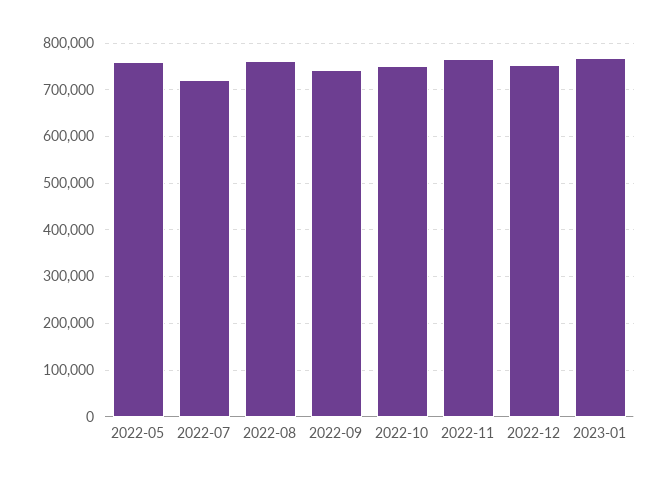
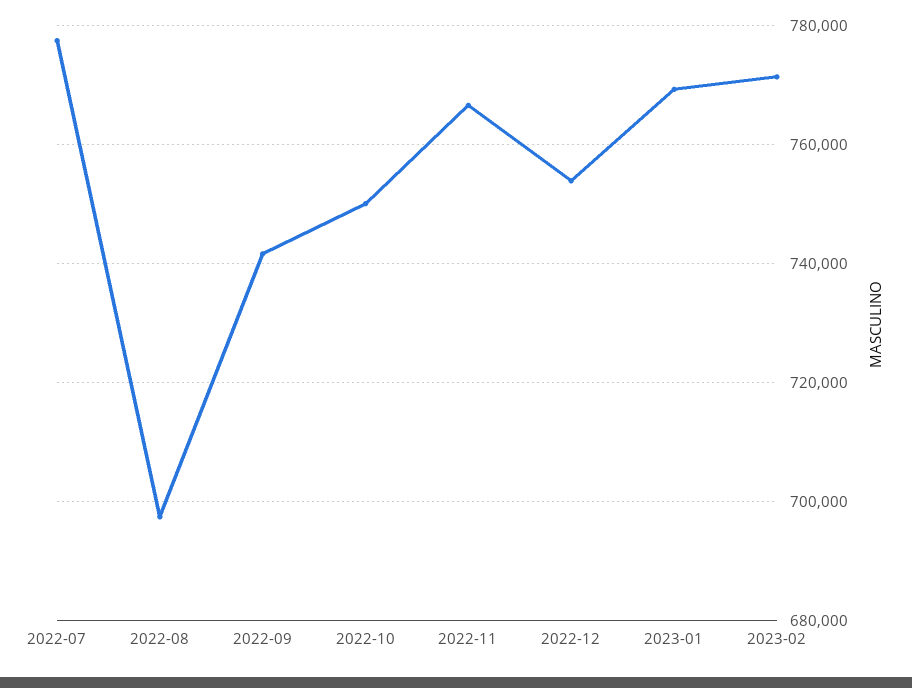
2022-05: 760000 -> none
2022-07: 720000 -> 778000
2022-08: 760000 -> 698000
2023-02: none -> 772000

